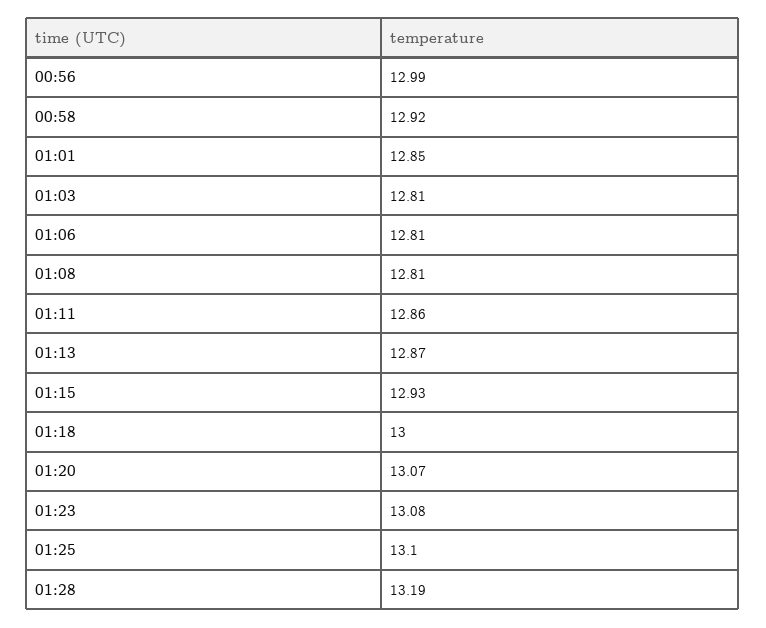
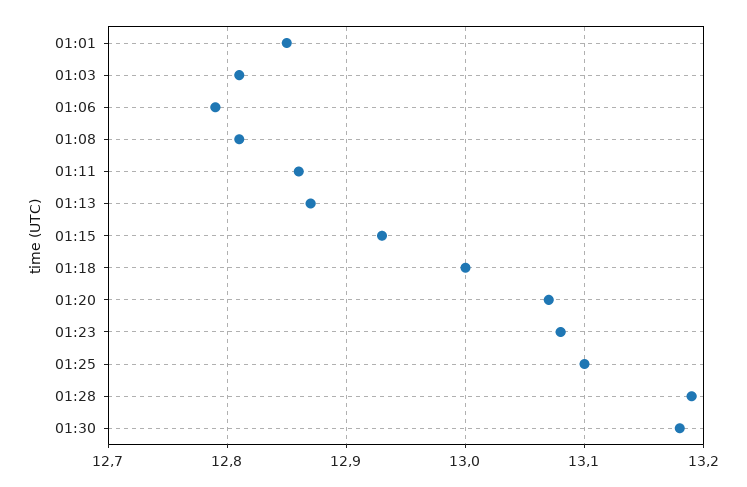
00:56: 12.99 -> none
00:58: 12.92 -> none
01:06: 12.81 -> 12.79
01:30: none -> 13.18

